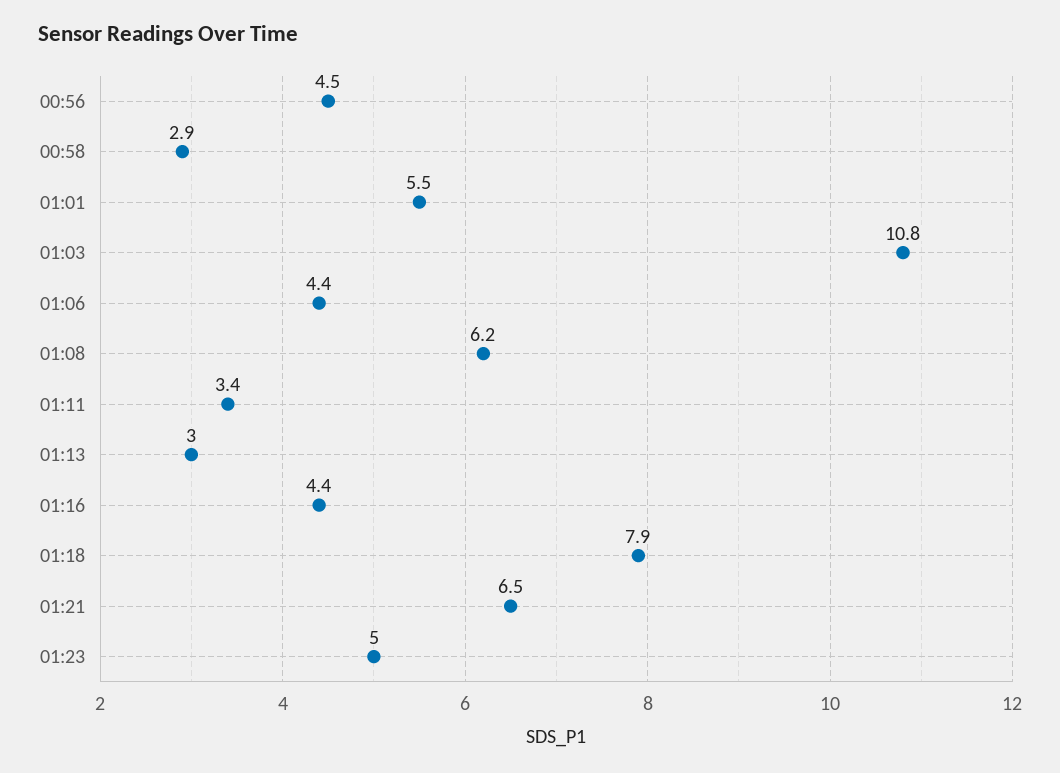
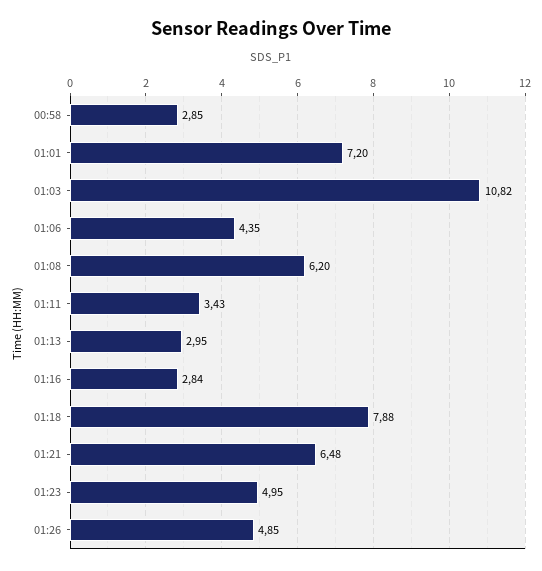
00:56: 4.5 -> none
01:01: 5.5 -> 7.2
01:16: 4.4 -> 2.84
01:26: none -> 4.85

